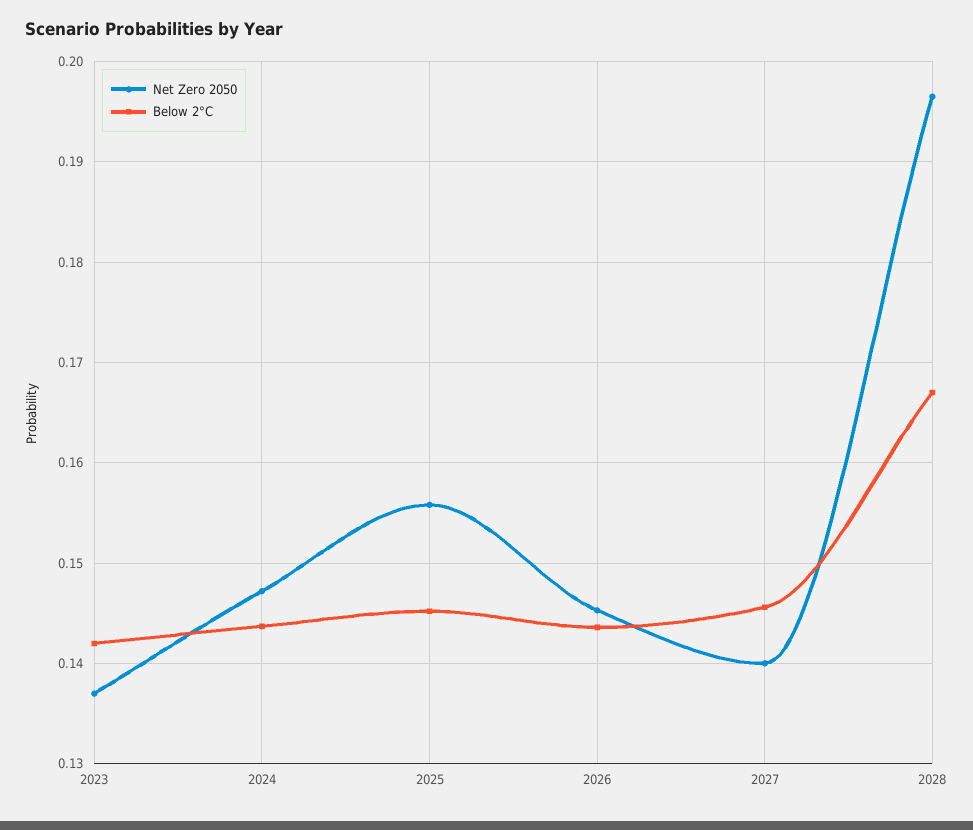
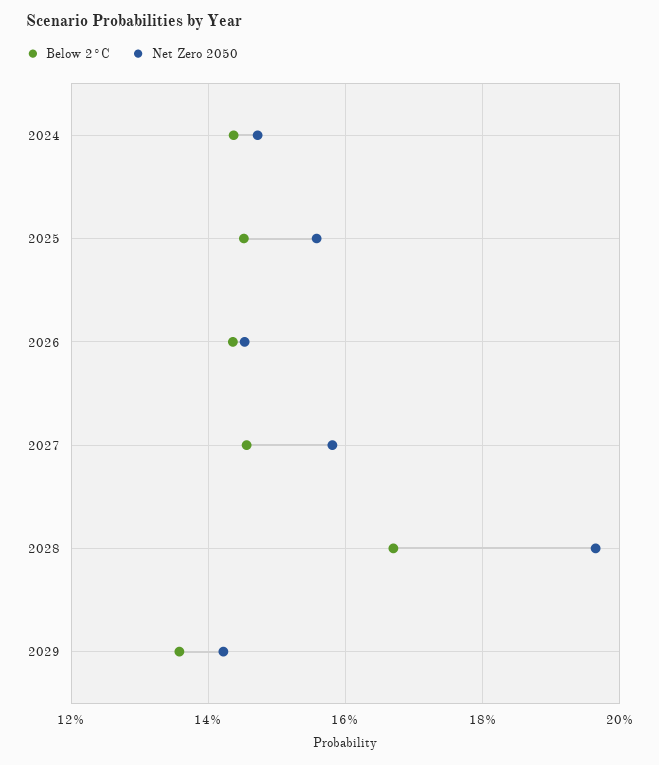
Net Zero 2050, 2023: 0.137 -> none
Below 2°C, 2023: 0.142 -> none
Net Zero 2050, 2027: 0.14 -> 0.158
Below 2°C, 2029: none -> 0.136
Net Zero 2050, 2029: none -> 0.142

